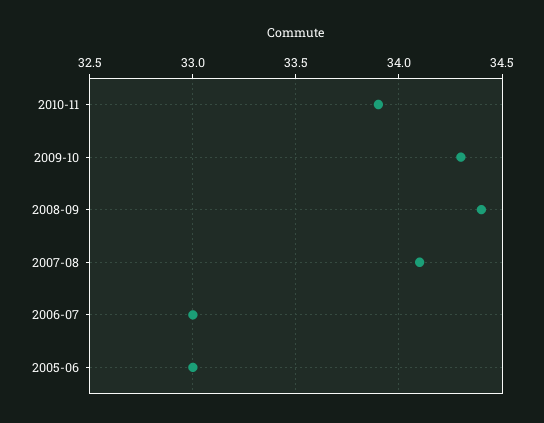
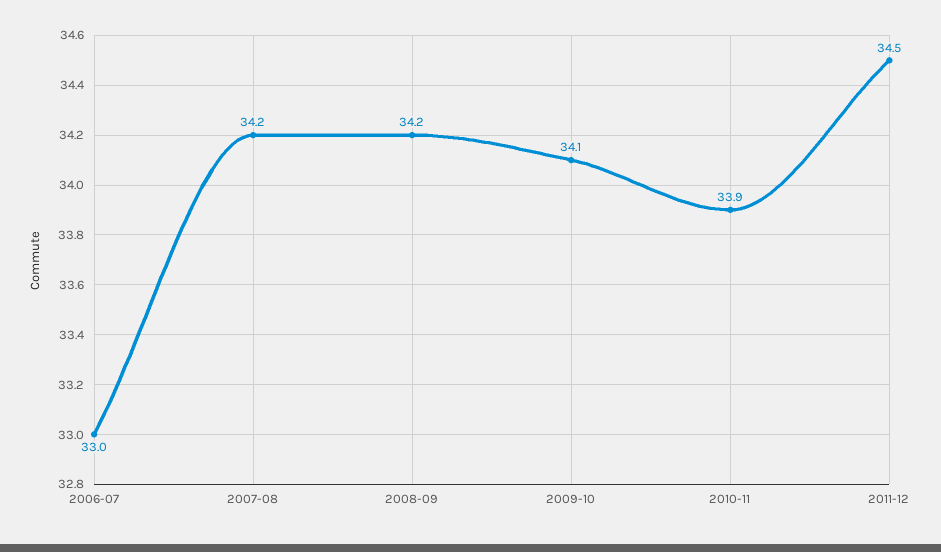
2009-10: 34.3 -> 34.1
2008-09: 34.4 -> 34.2
2007-08: 34.1 -> 34.2
2005-06: 33 -> none
2011-12: none -> 34.5

